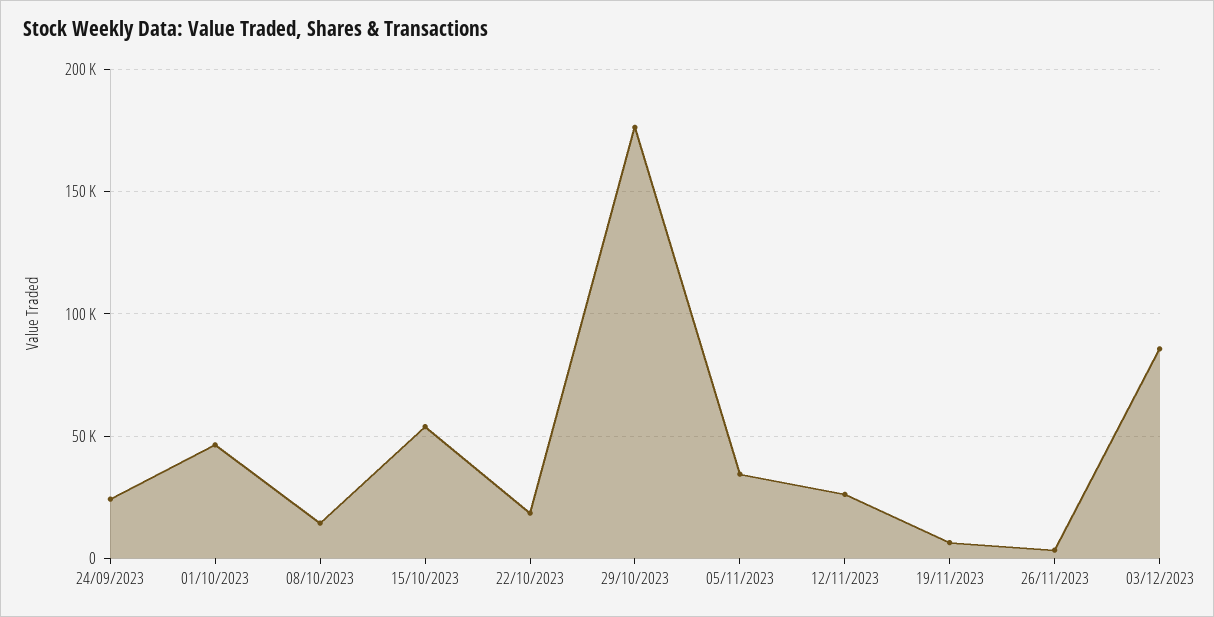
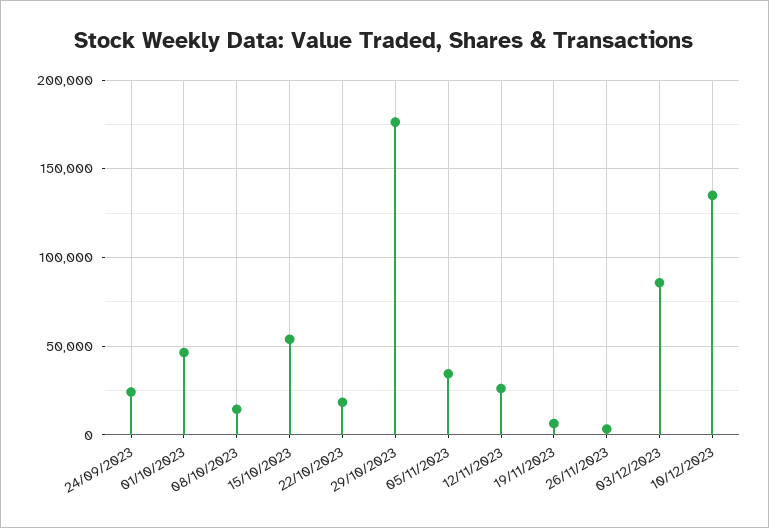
10/12/2023: none -> 135000

